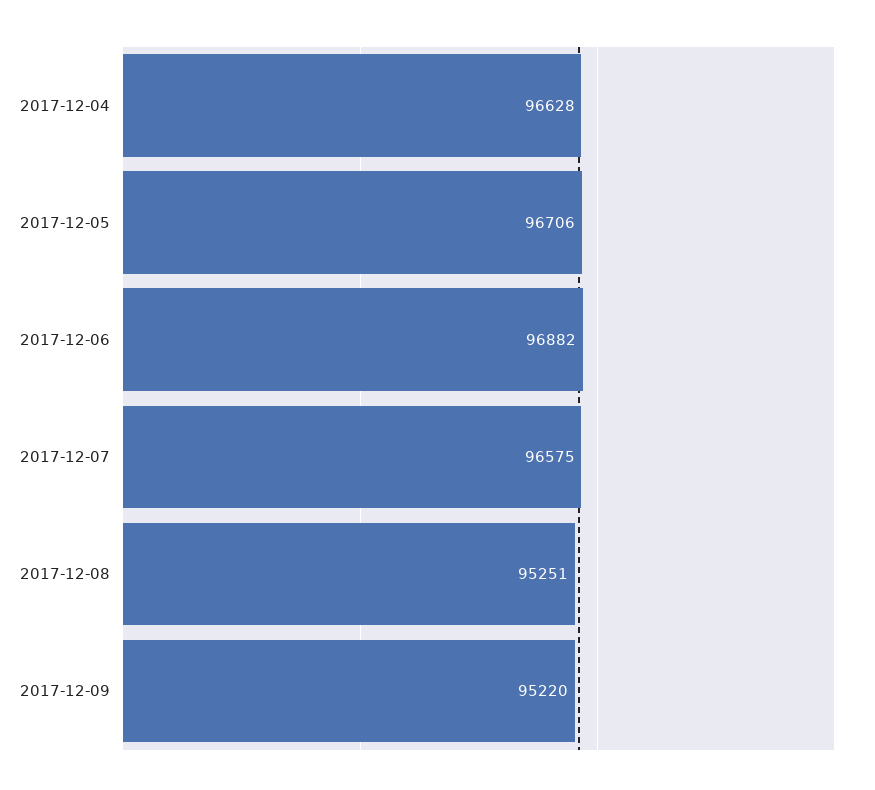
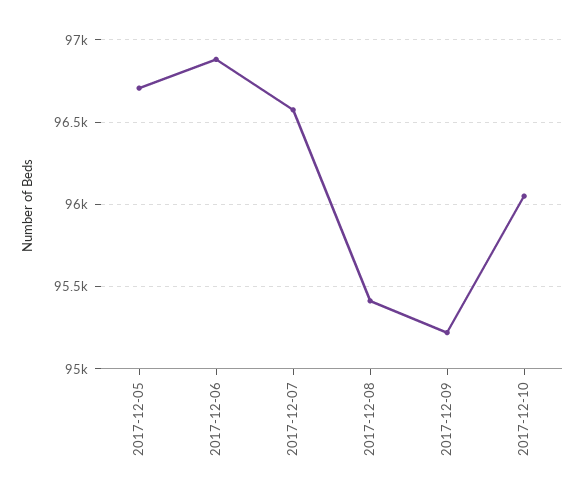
2017-12-04: 96628 -> none
2017-12-08: 95251 -> 95400
2017-12-10: none -> 96050

